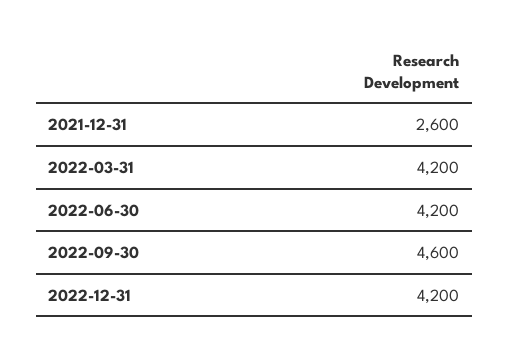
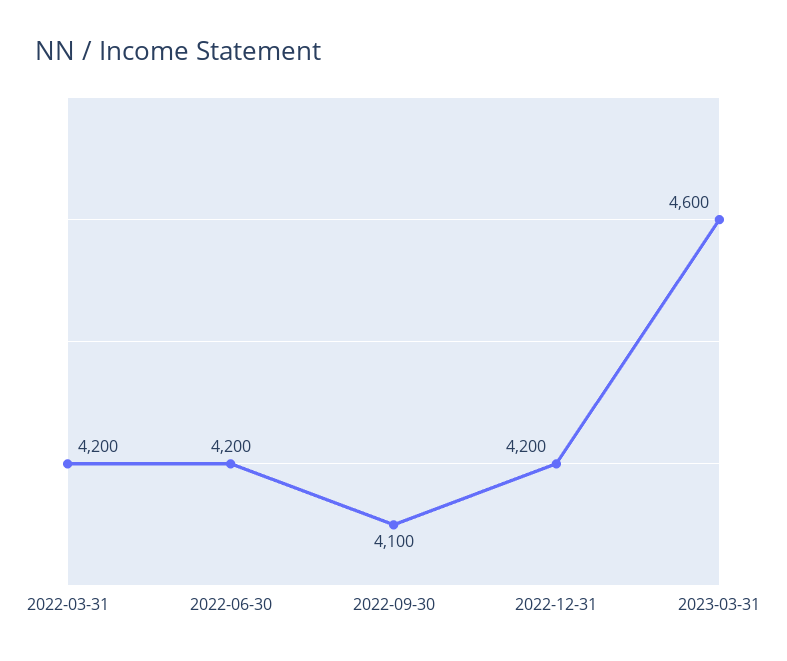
2021-12-31: 2600 -> none
2022-09-30: 4600 -> 4100
2023-03-31: none -> 4600

